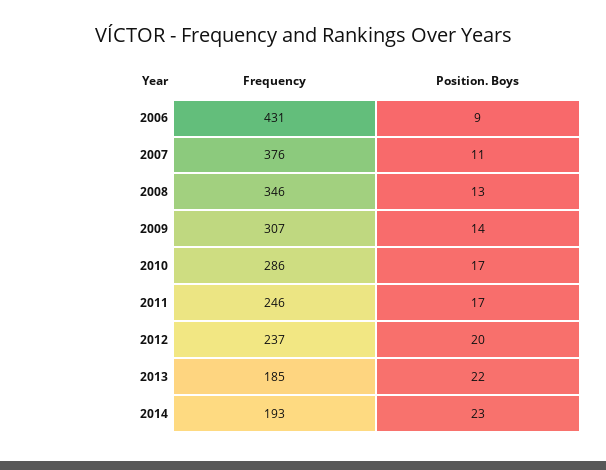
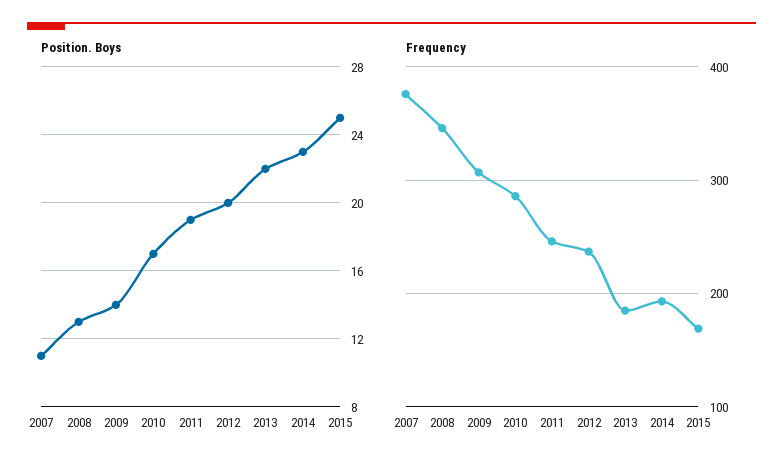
Frequency, 2006: 431 -> none
Position. Boys, 2006: 9 -> none
Position. Boys, 2011: 17 -> 19
Position. Boys, 2015: none -> 25
Frequency, 2015: none -> 170

